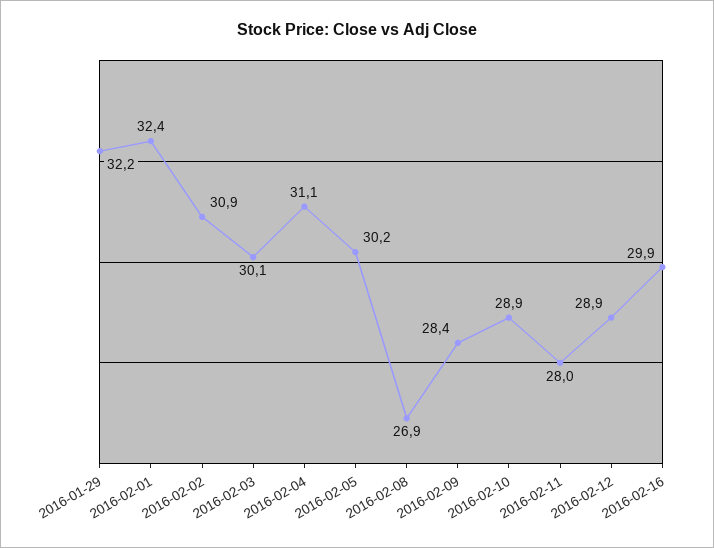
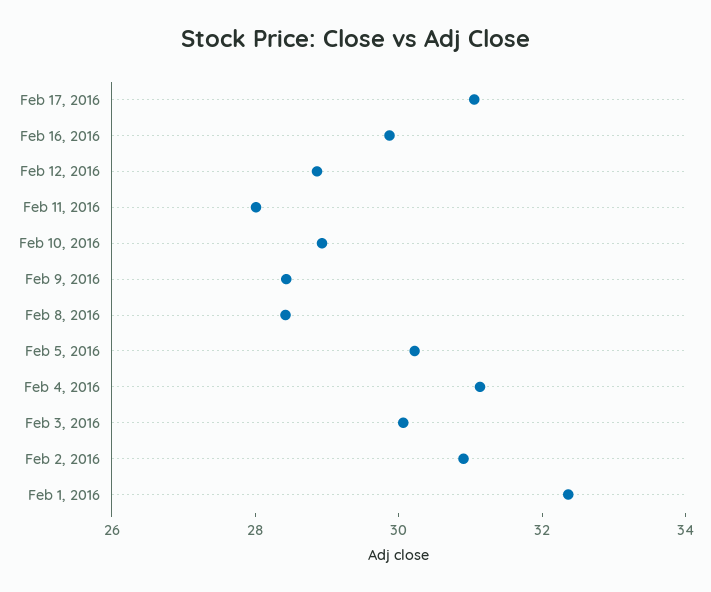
2016-01-29: 32.2 -> none
2016-02-08: 26.9 -> 28.5
Feb 17, 2016: none -> 31

